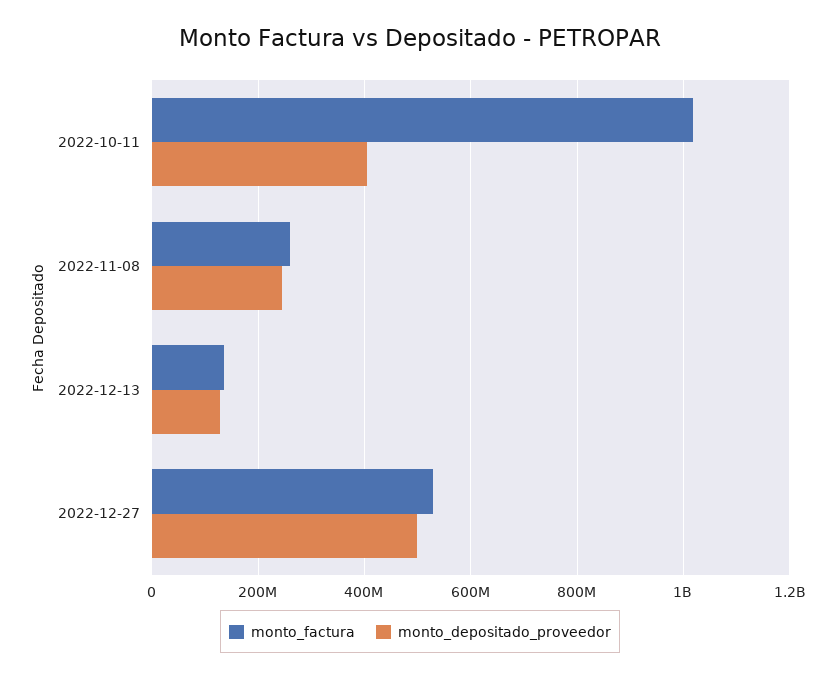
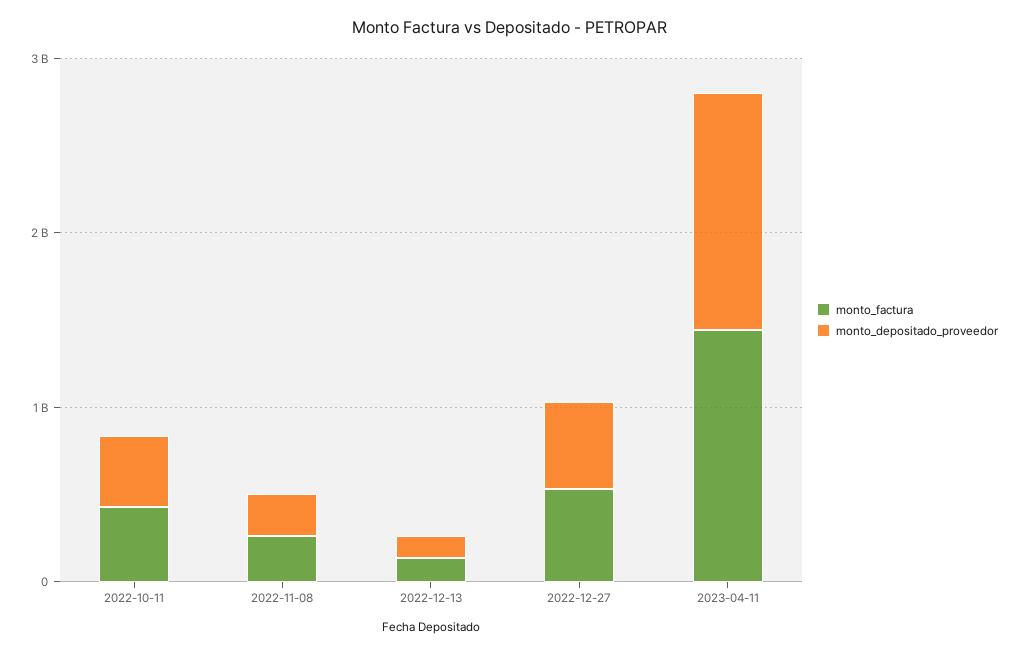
monto_factura, 2022-10-11: 1020000000 -> 400000000
monto_factura, 2023-04-11: none -> 1400000000
monto_depositado_proveedor, 2023-04-11: none -> 1400000000

